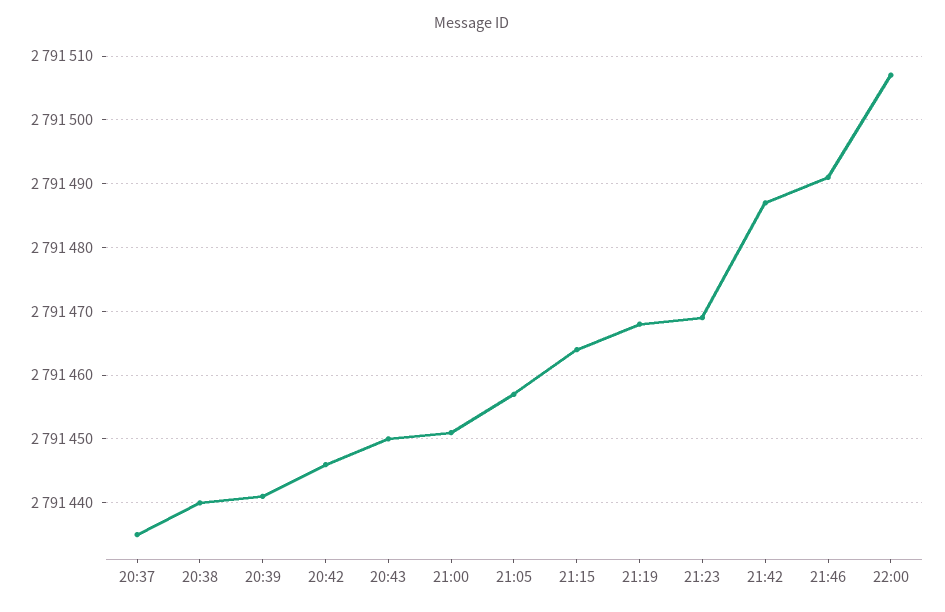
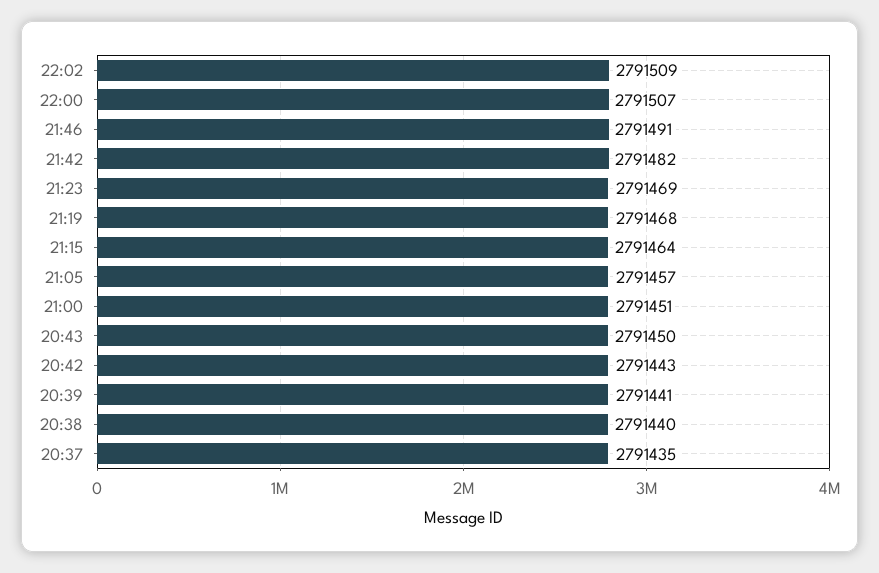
20:42: 2791446 -> 2791443
21:42: 2791487 -> 2791482
22:02: none -> 2791509

